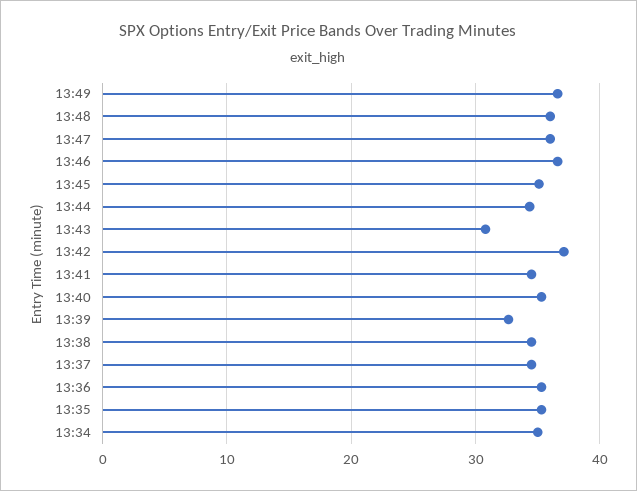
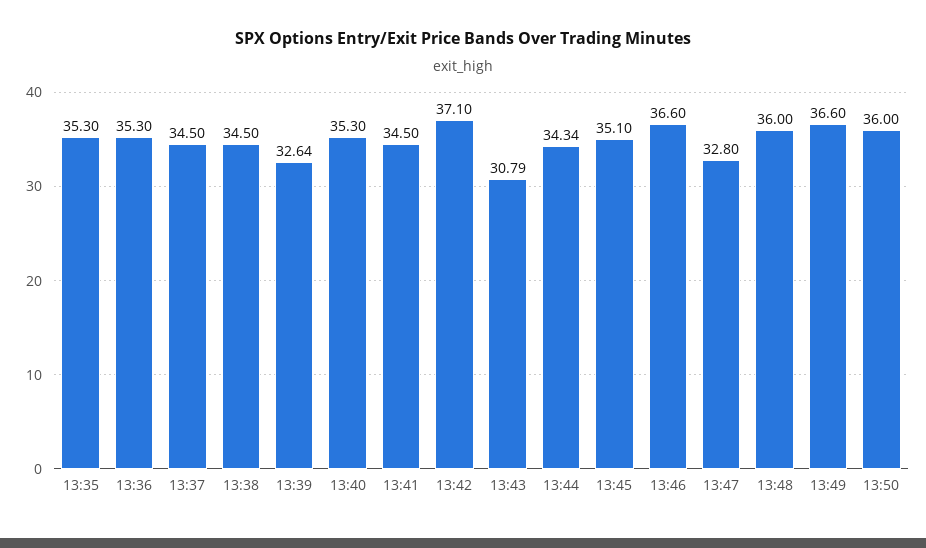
13:47: 36 -> 32.8
13:34: 35 -> none
13:50: none -> 36

